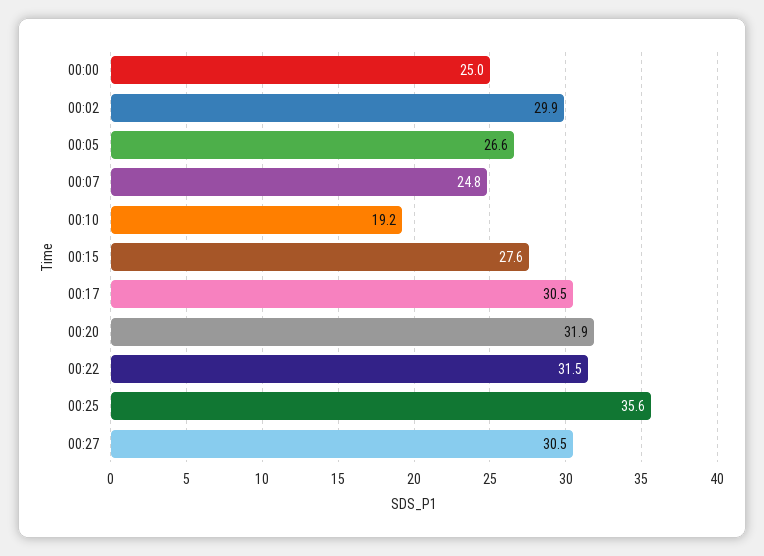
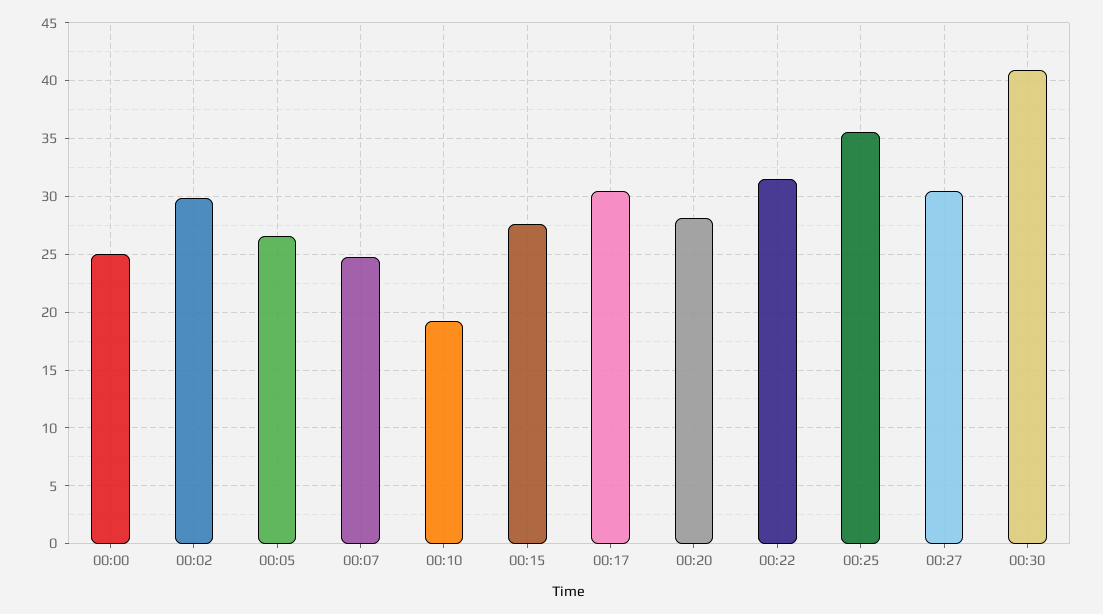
00:20: 31.9 -> 28
00:30: none -> 41

